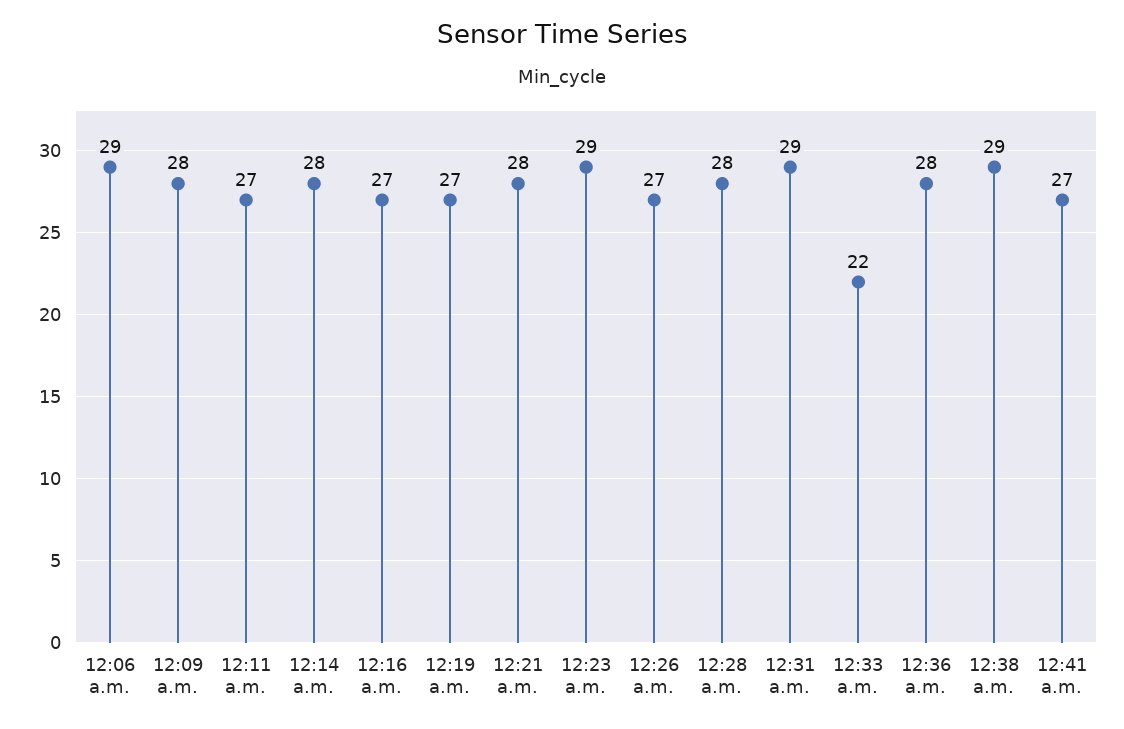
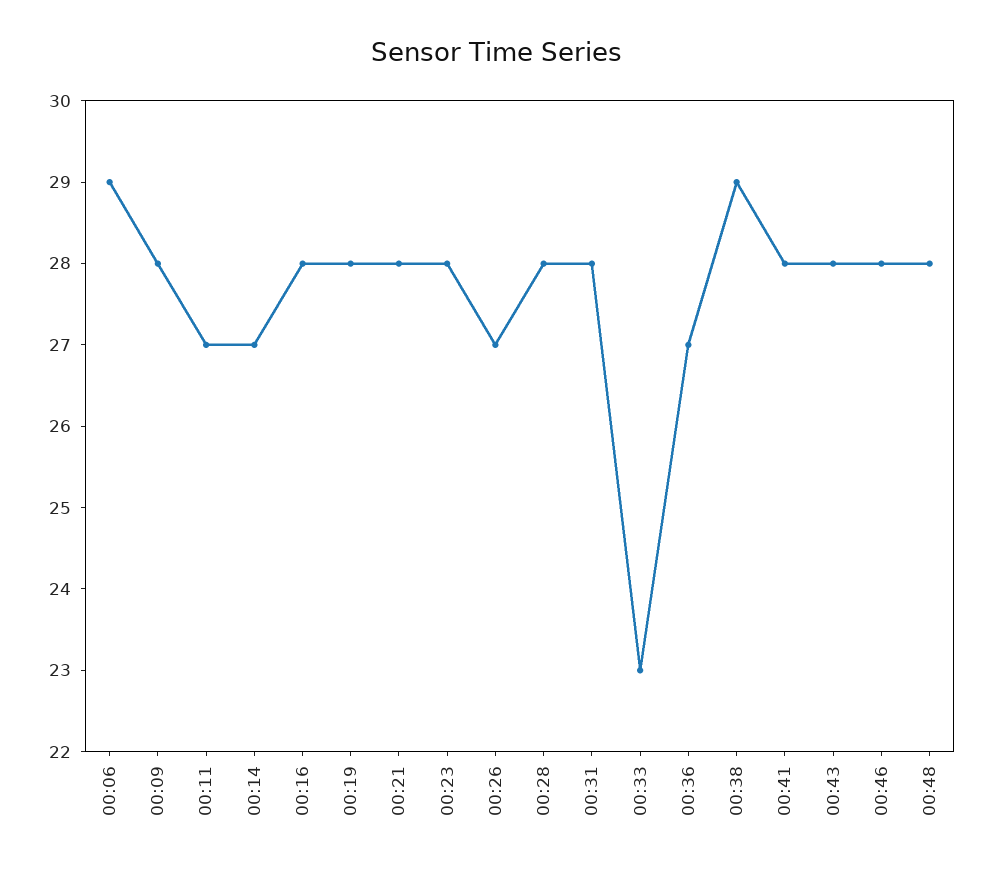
12:14 a.m.: 28 -> 27
12:16 a.m.: 27 -> 28
12:19 a.m.: 27 -> 28
12:23 a.m.: 29 -> 28
12:31 a.m.: 29 -> 28
12:33 a.m.: 22 -> 23
12:36 a.m.: 28 -> 27
12:41 a.m.: 27 -> 28
00:43: none -> 28
00:46: none -> 28
00:48: none -> 28

